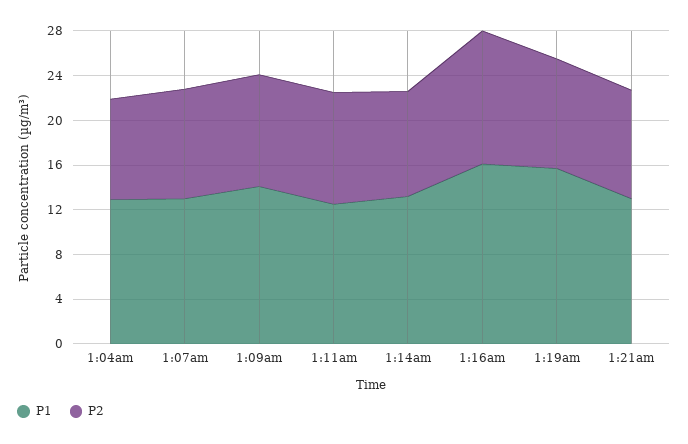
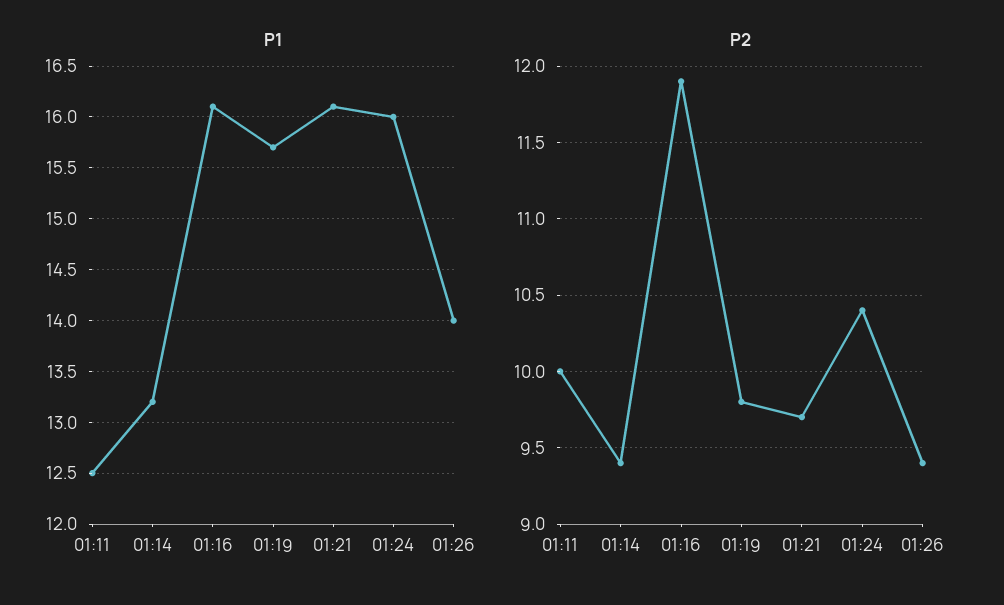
P1, 1:04am: 13 -> none
P2, 1:04am: 9 -> none
P1, 1:07am: 13 -> none
P2, 1:07am: 10 -> none
P1, 1:09am: 14 -> none
P2, 1:09am: 10 -> none
P1, 1:21am: 13 -> 16.1
P1, 01:24: none -> 16
P1, 01:26: none -> 14
P2, 01:24: none -> 10.4
P2, 01:26: none -> 9.4

